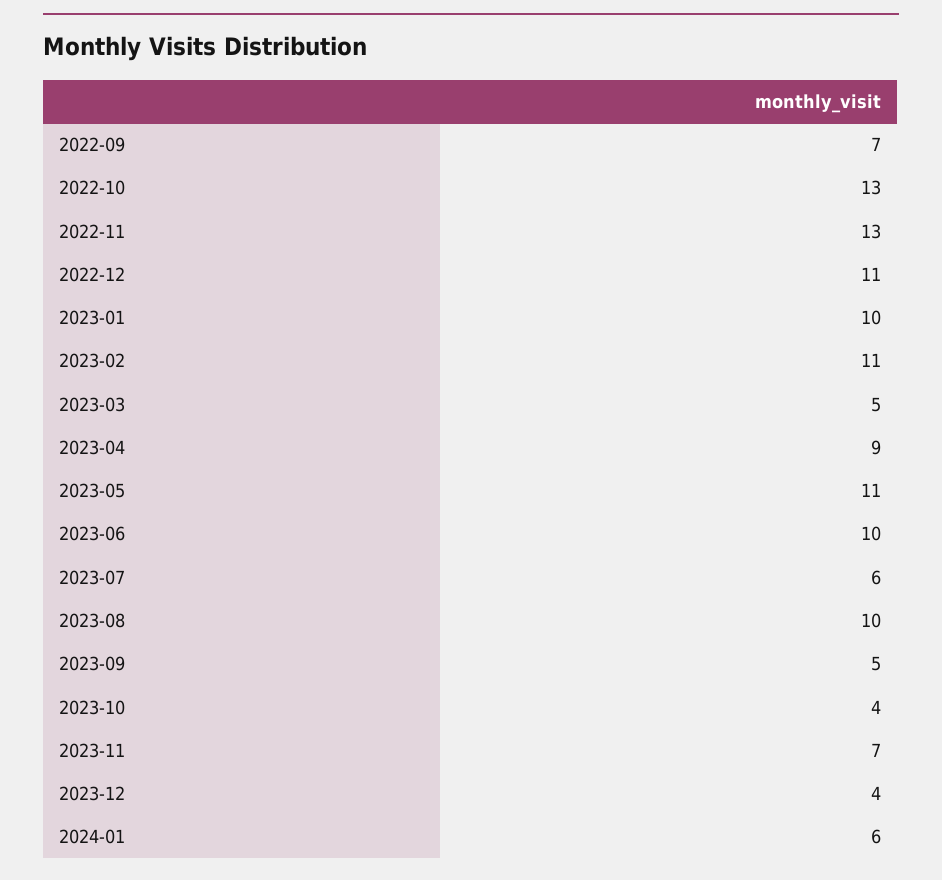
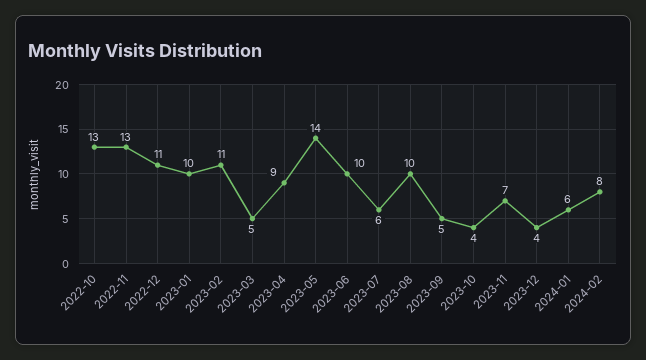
2022-09: 7 -> none
2023-05: 11 -> 14
2024-02: none -> 8

